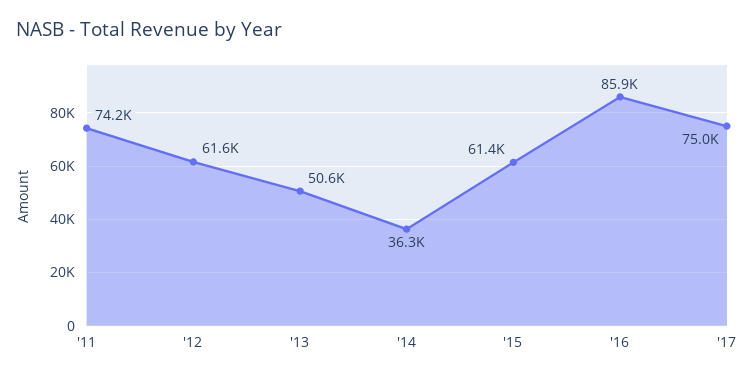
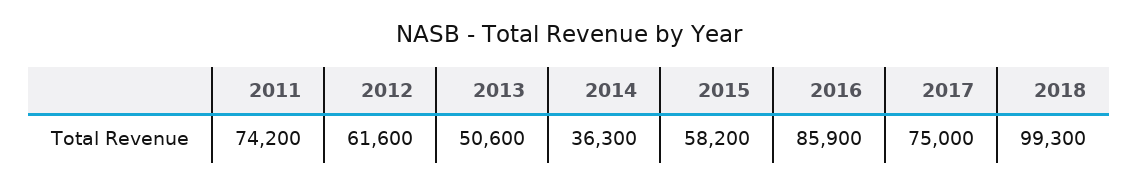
'15: 61400 -> 58200
2018: none -> 99300

